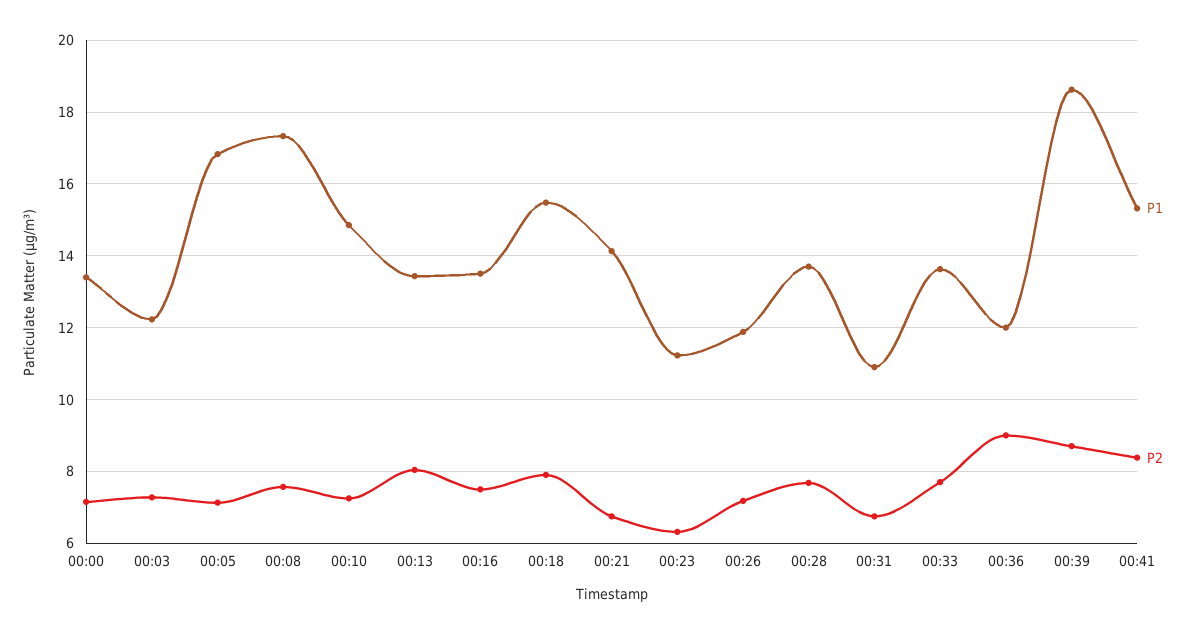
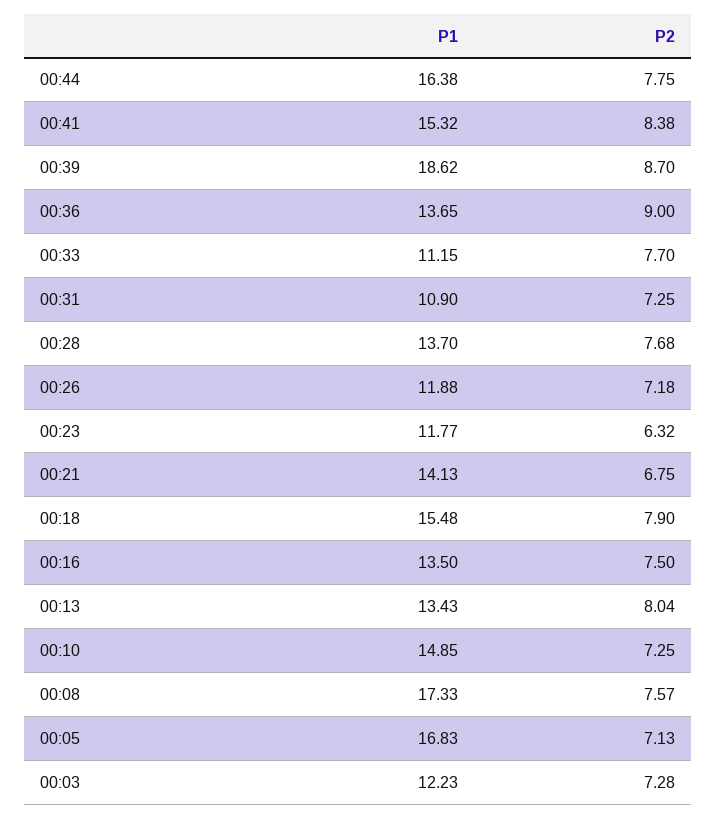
P1, 00:00: 13.4 -> none
P2, 00:00: 7.2 -> none
P1, 00:23: 11.2 -> 11.77
P2, 00:31: 6.8 -> 7.25
P1, 00:33: 13.6 -> 11.15
P1, 00:36: 12 -> 13.65
P1, 00:44: none -> 16.38
P2, 00:44: none -> 7.75

